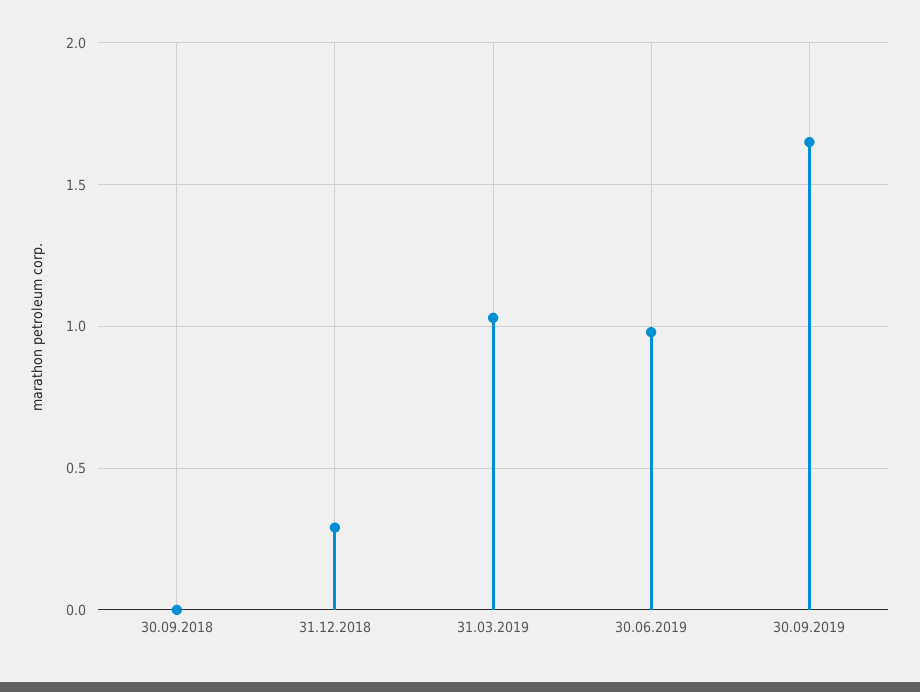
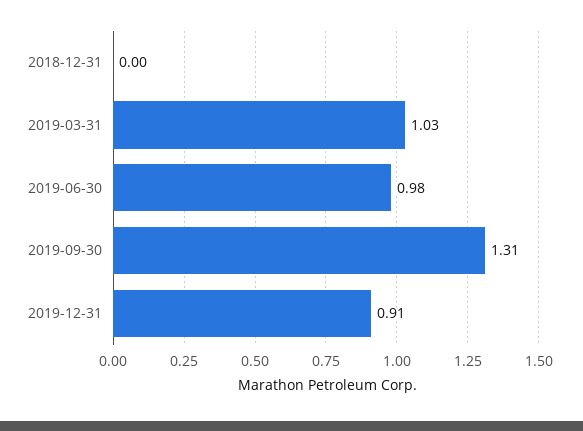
30.09.2018: 0 -> none
31.12.2018: 0.3 -> 0
30.09.2019: 1.65 -> 1.31
2019-12-31: none -> 0.91

